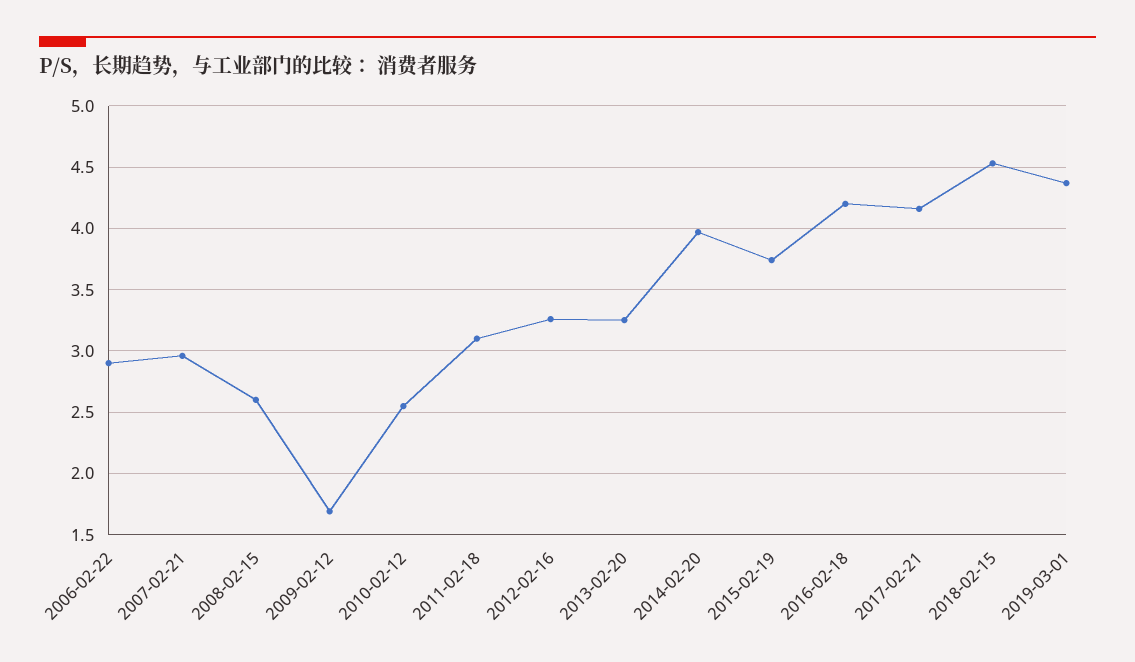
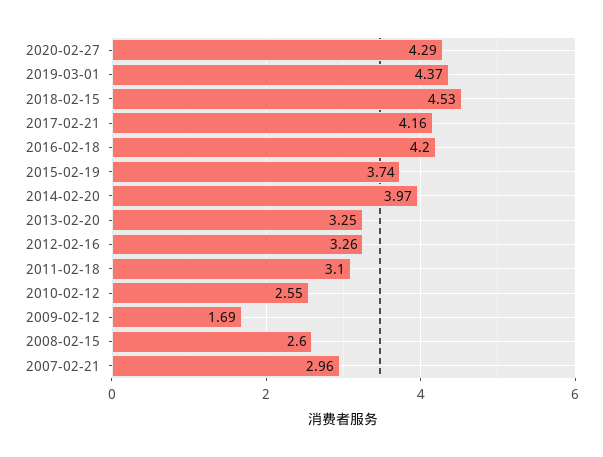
2006-02-22: 2.9 -> none
2020-02-27: none -> 4.29

